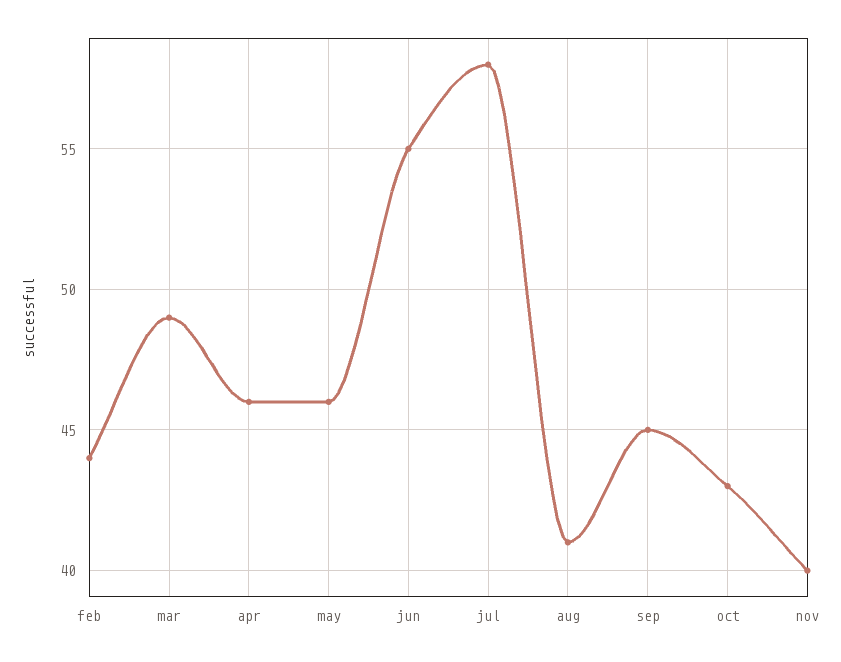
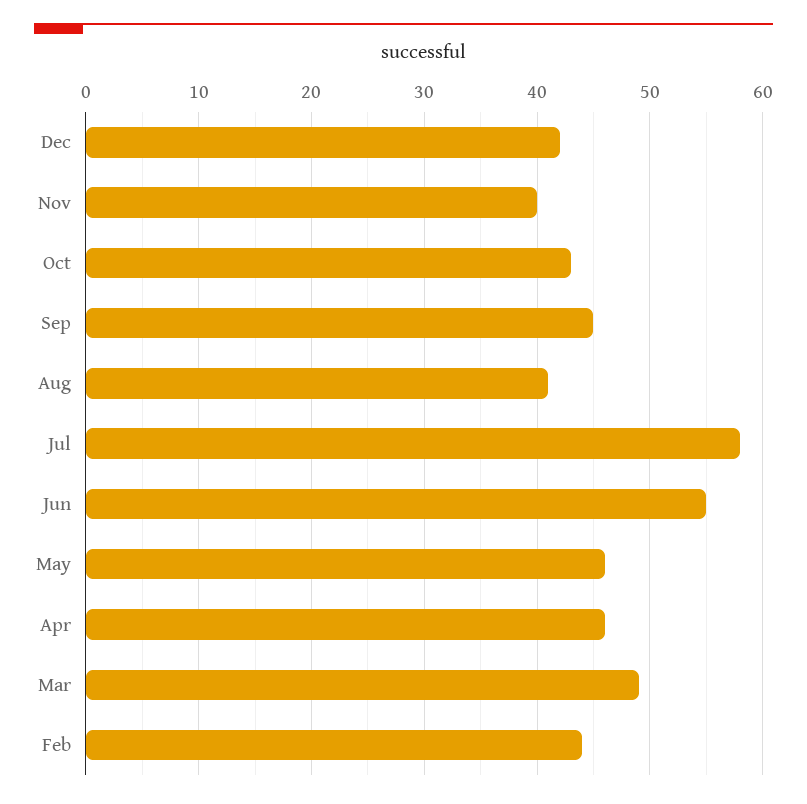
Dec: none -> 42

